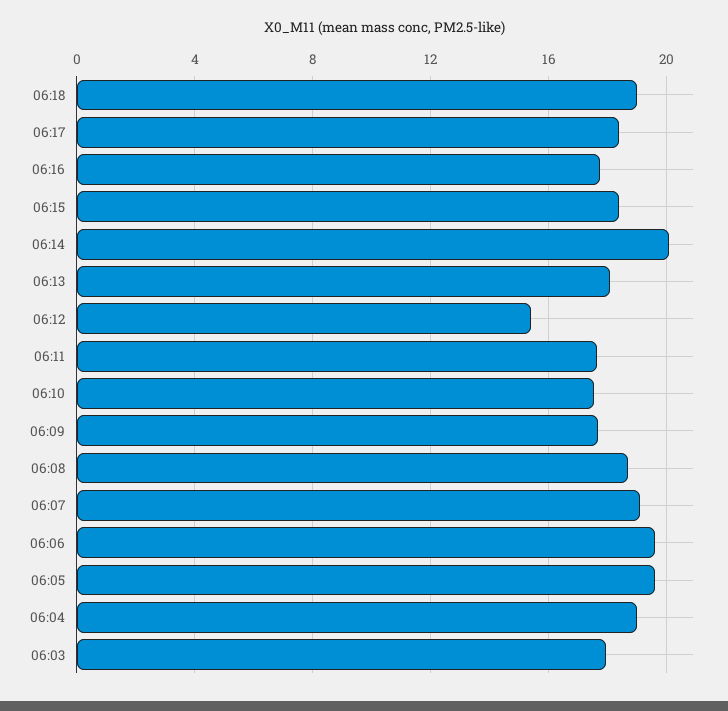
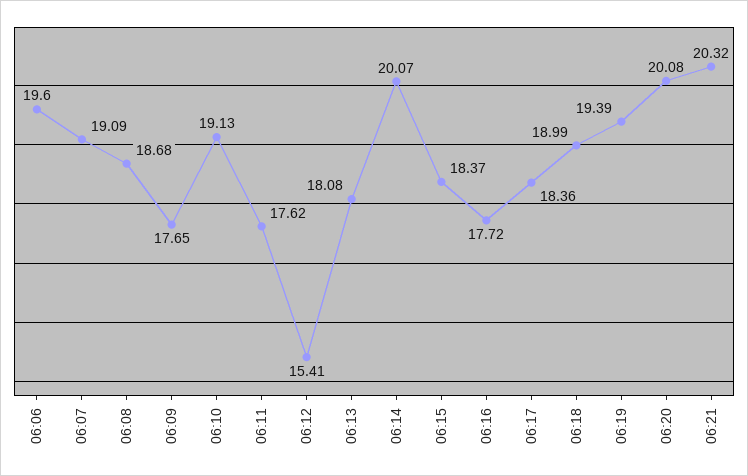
06:10: 17.5 -> 19.13
06:05: 19.5 -> none
06:04: 19 -> none
06:03: 18 -> none
06:19: none -> 19.39
06:20: none -> 20.08
06:21: none -> 20.32

